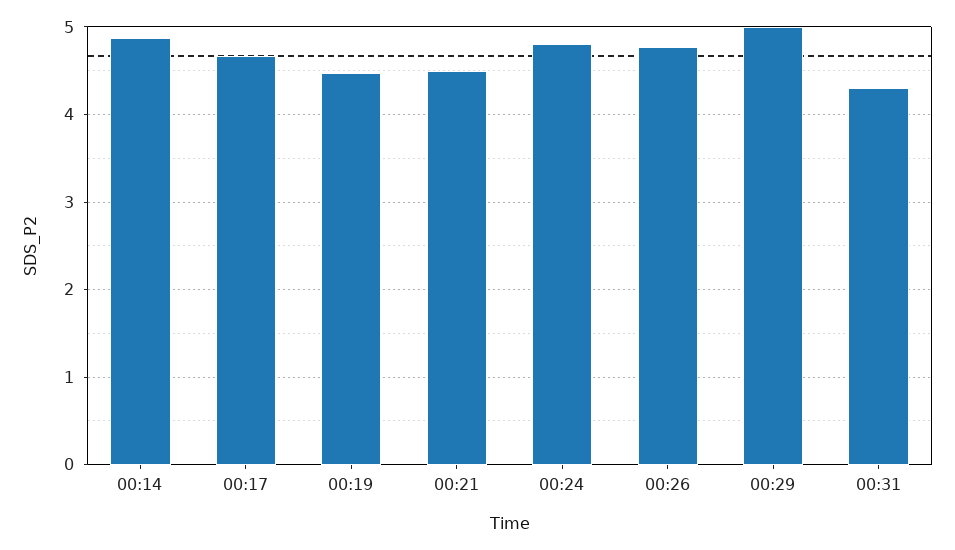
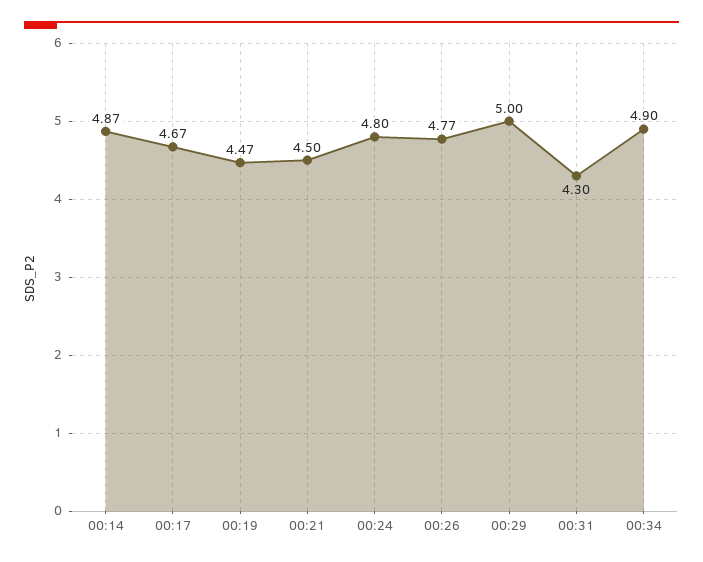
00:34: none -> 4.9

